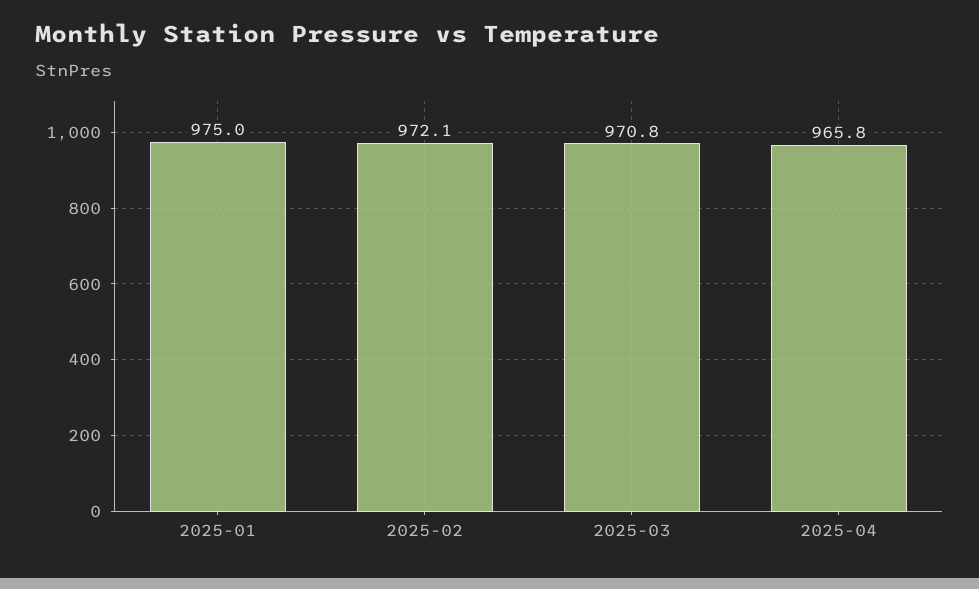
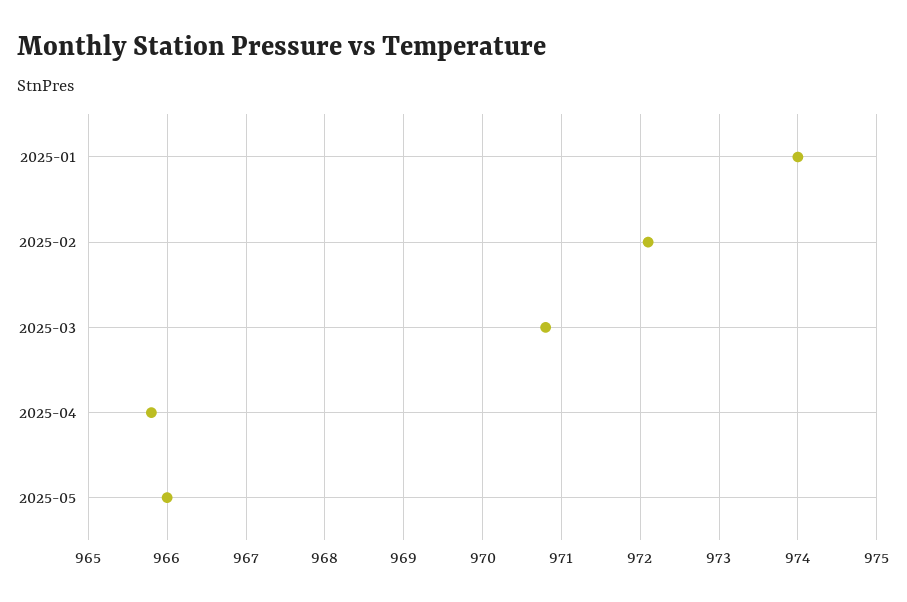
2025-01: 975 -> 974
2025-05: none -> 966

